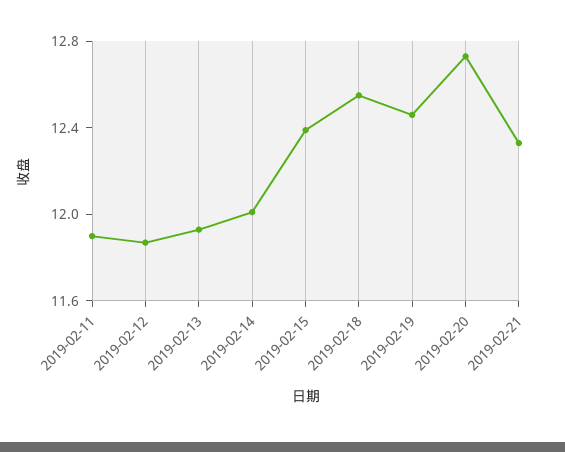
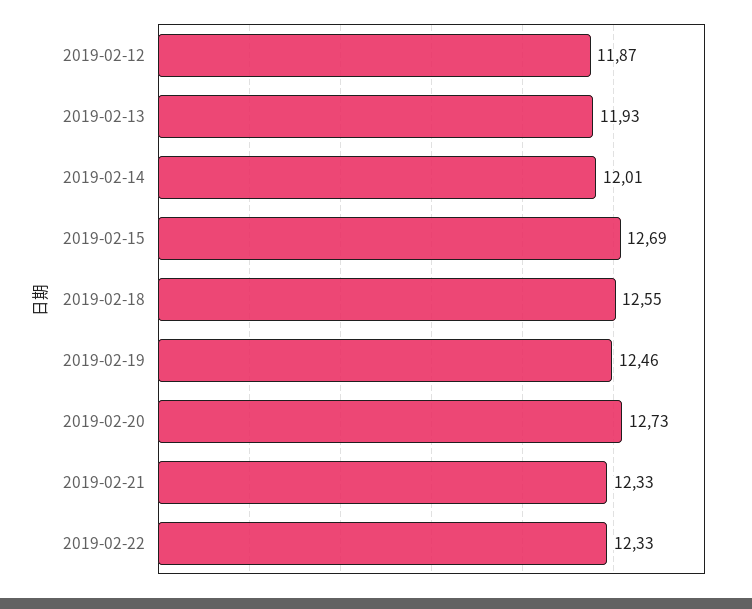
2019-02-11: 11.9 -> none
2019-02-15: 12.4 -> 12.69
2019-02-22: none -> 12.33

